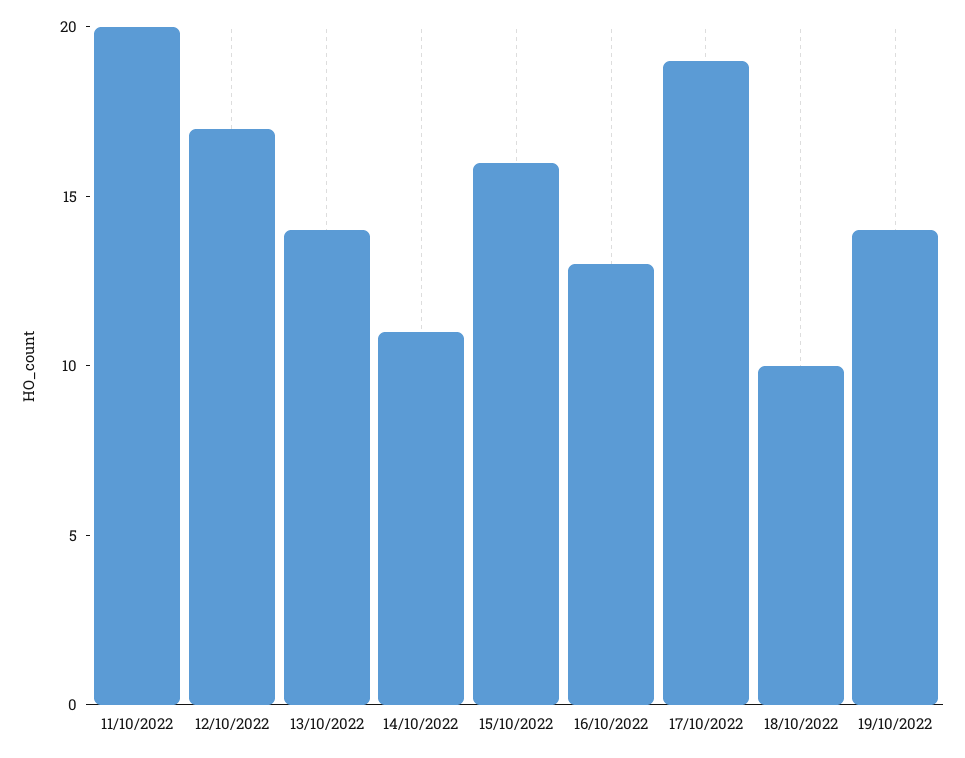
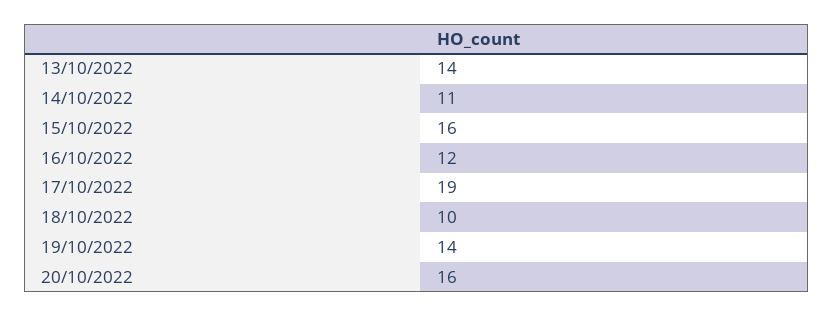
11/10/2022: 20 -> none
12/10/2022: 17 -> none
16/10/2022: 13 -> 12
20/10/2022: none -> 16

